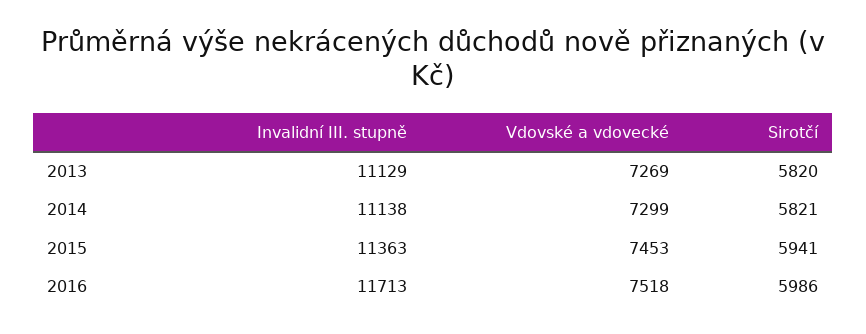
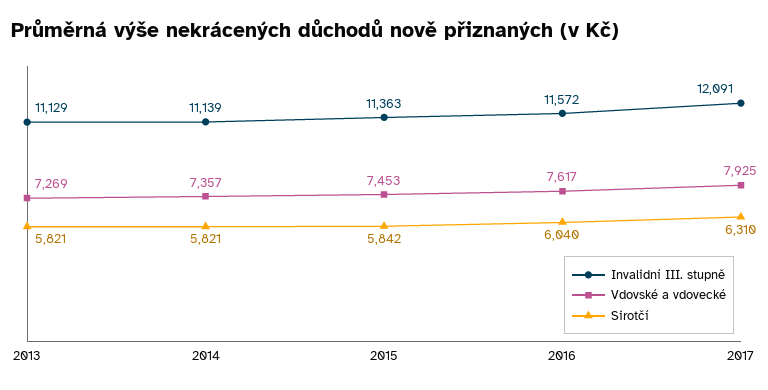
Sirotčí, 2013: 5820 -> 5821
Invalidní III. stupně, 2014: 11138 -> 11139
Vdovské a vdovecké, 2014: 7299 -> 7357
Sirotčí, 2015: 5941 -> 5842
Invalidní III. stupně, 2016: 11713 -> 11572
Vdovské a vdovecké, 2016: 7518 -> 7617
Sirotčí, 2016: 5986 -> 6040
Invalidní III. stupně, 2017: none -> 12091
Vdovské a vdovecké, 2017: none -> 7925
Sirotčí, 2017: none -> 6310

